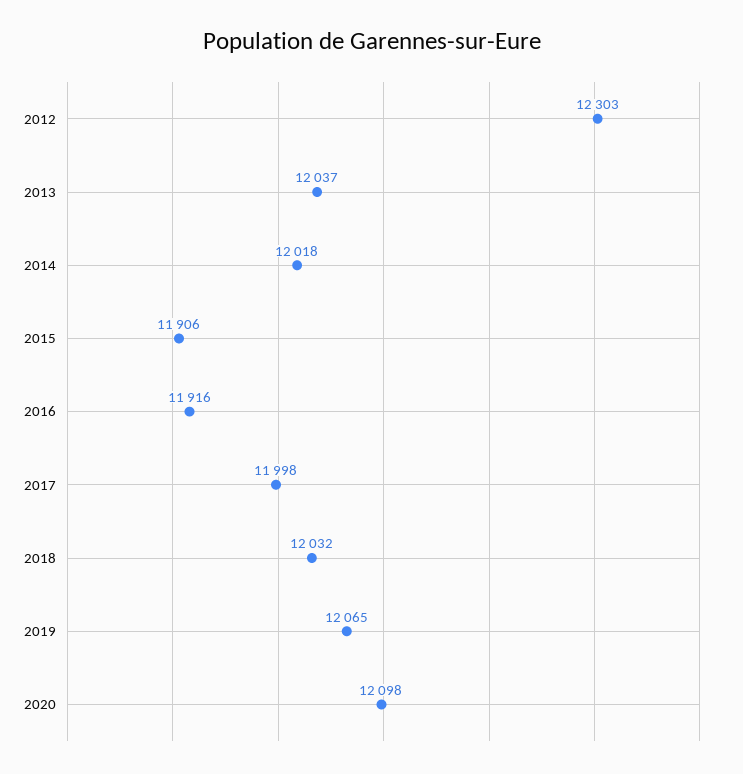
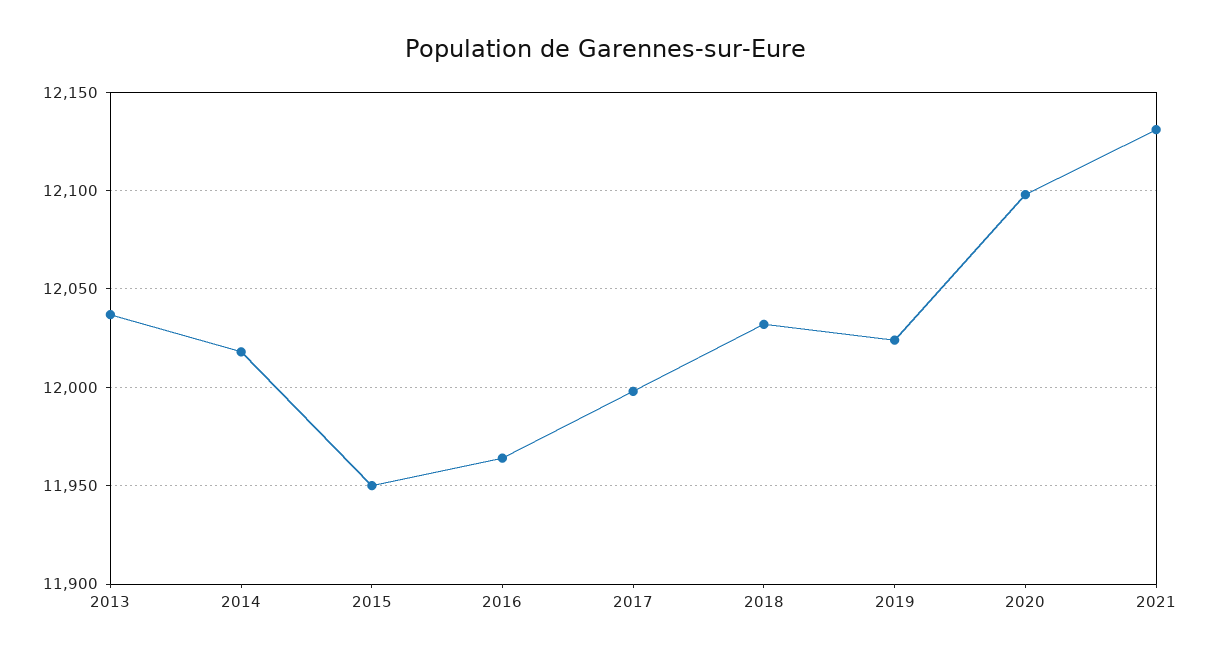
2012: 12303 -> none
2015: 11906 -> 11950
2016: 11916 -> 11965
2019: 12065 -> 12025
2021: none -> 12130

